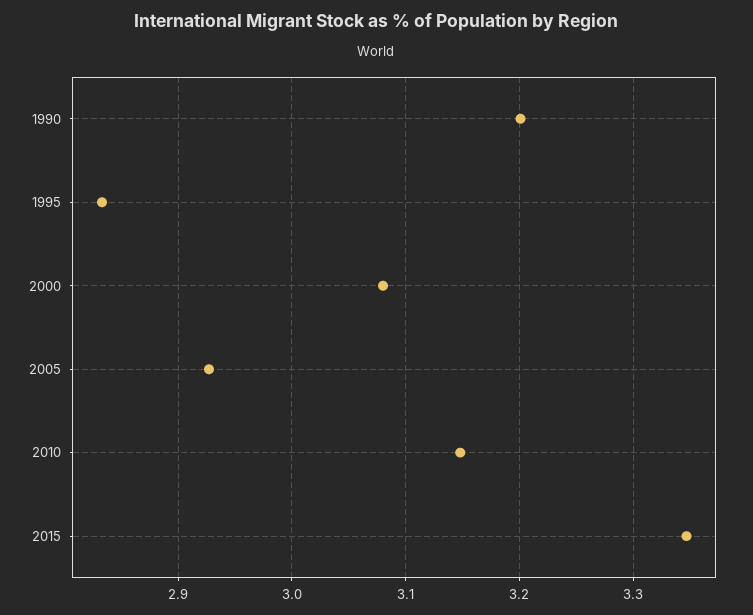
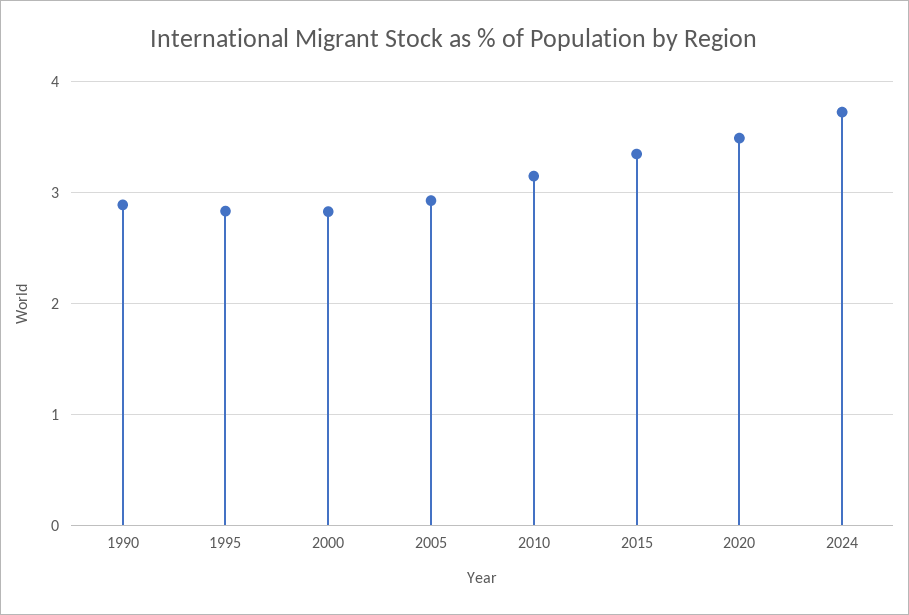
1990: 3.2 -> 2.9
2000: 3.08 -> 2.8
2020: none -> 3.5
2024: none -> 3.7

